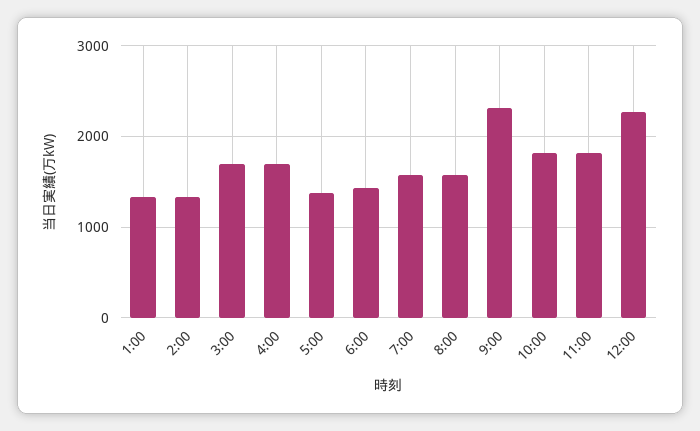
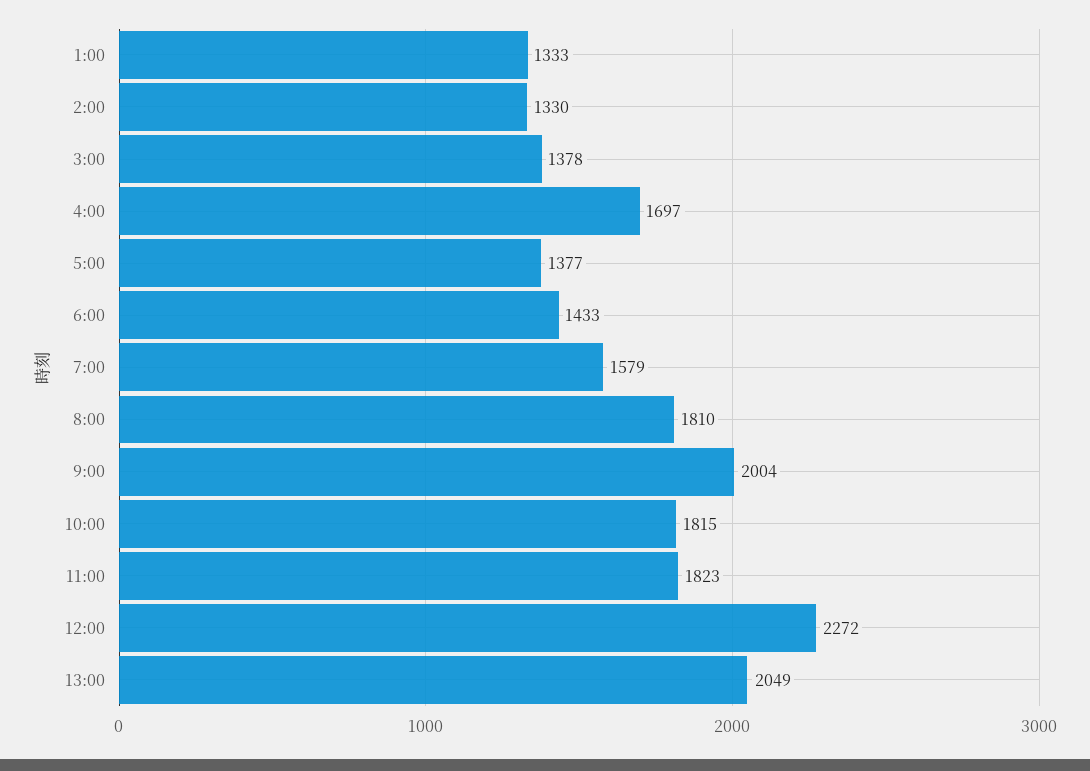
3:00: 1700 -> 1378
8:00: 1600 -> 1810
9:00: 2300 -> 2004
13:00: none -> 2049

